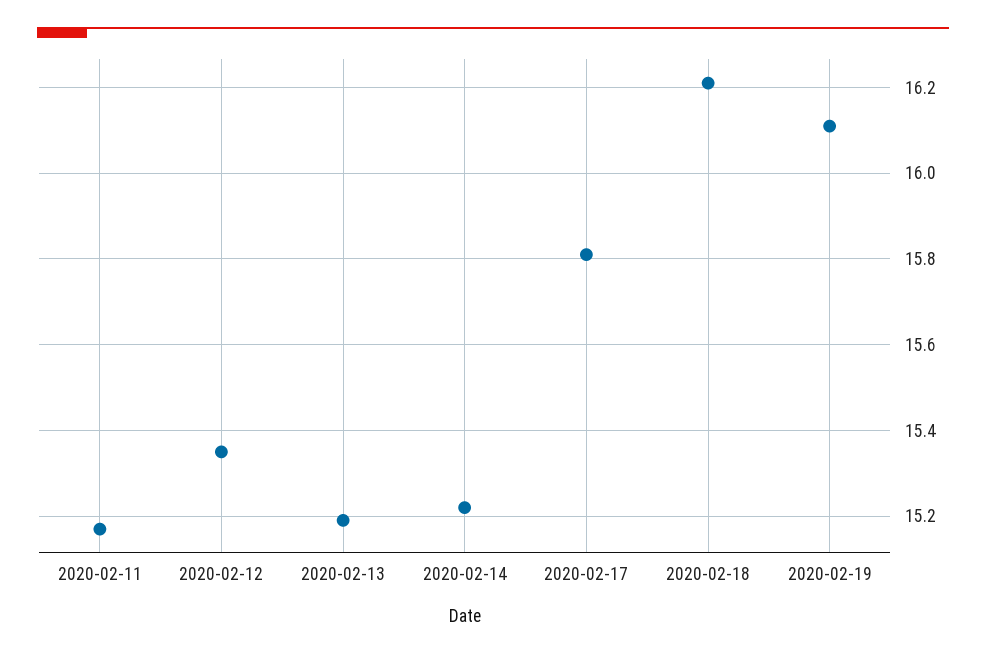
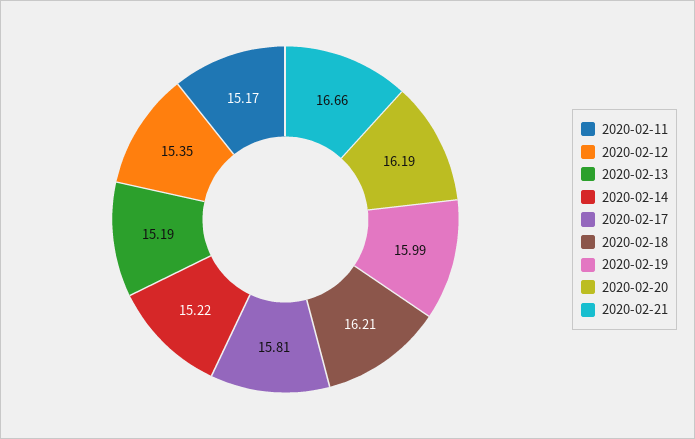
2020-02-19: 16.1 -> 15.99
2020-02-20: none -> 16.19
2020-02-21: none -> 16.66

